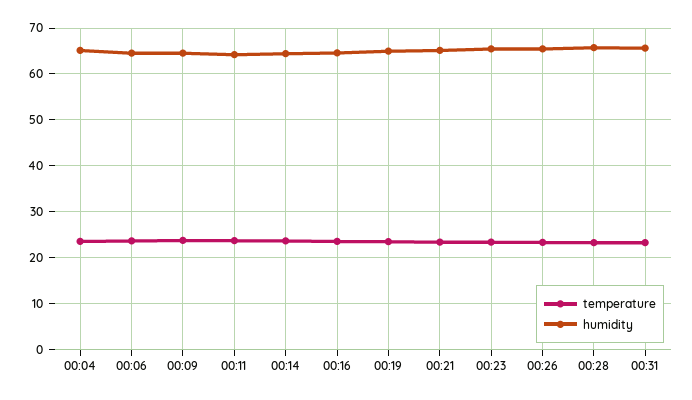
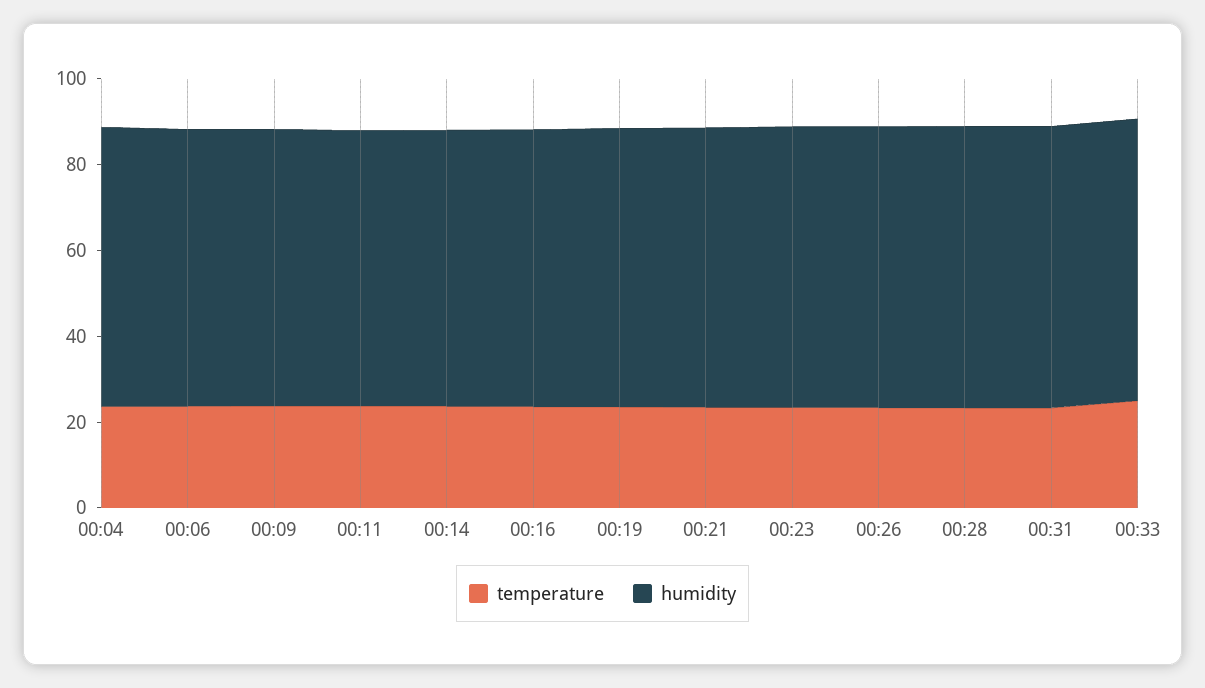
temperature, 00:33: none -> 25
humidity, 00:33: none -> 65

